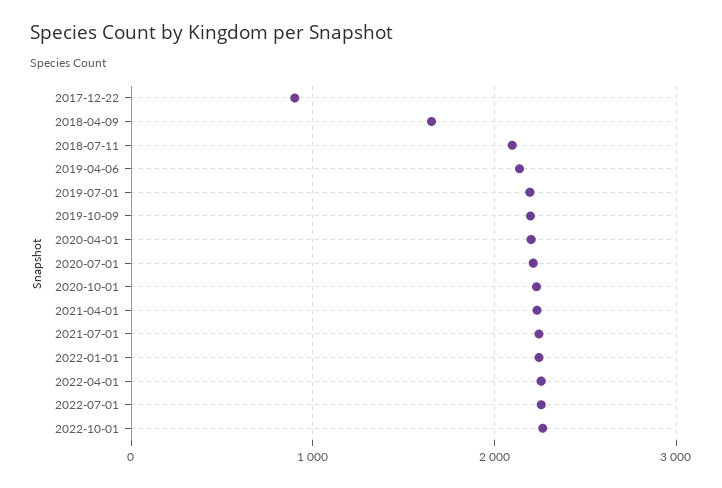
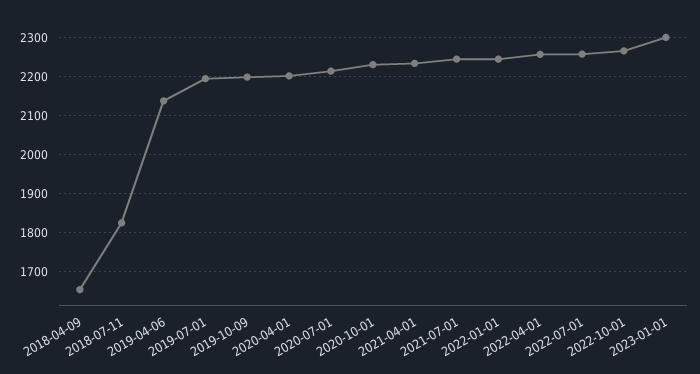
2017-12-22: 900 -> none
2018-07-11: 2100 -> 1820
2023-01-01: none -> 2300

